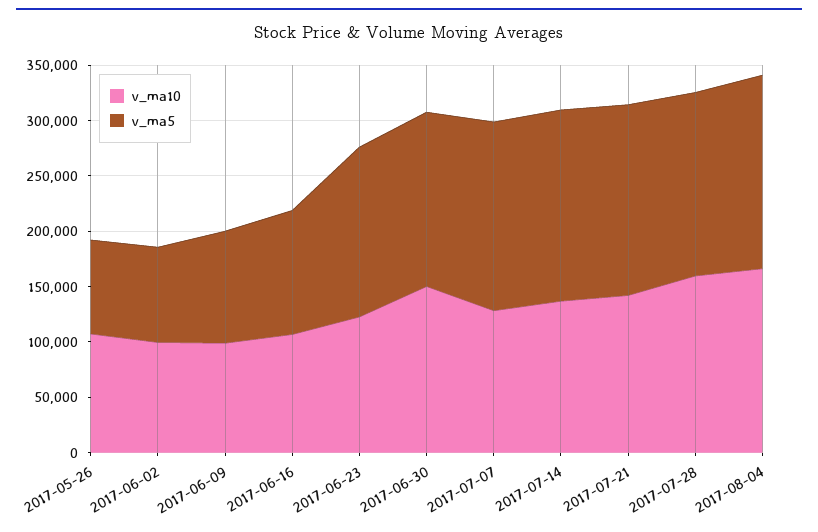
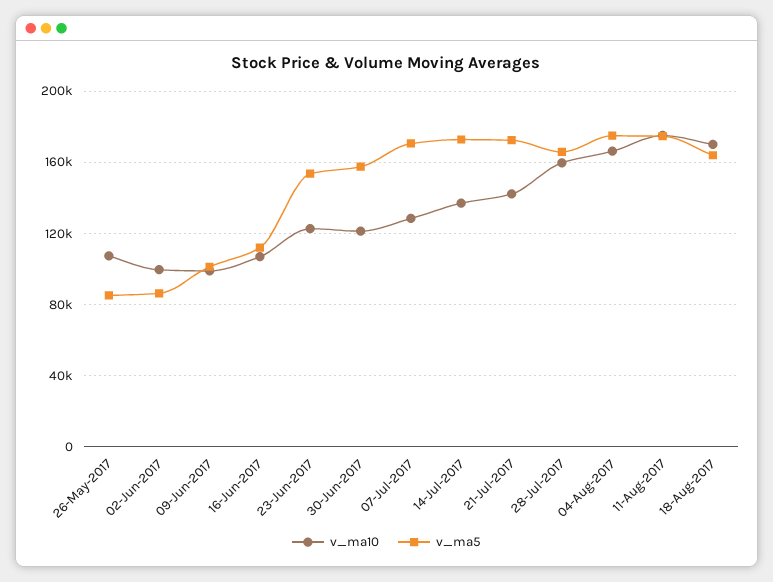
v_ma10, 2017-06-30: 150000 -> 120000
v_ma10, 11-Aug-2017: none -> 175000
v_ma5, 11-Aug-2017: none -> 175000
v_ma10, 18-Aug-2017: none -> 170000
v_ma5, 18-Aug-2017: none -> 165000

